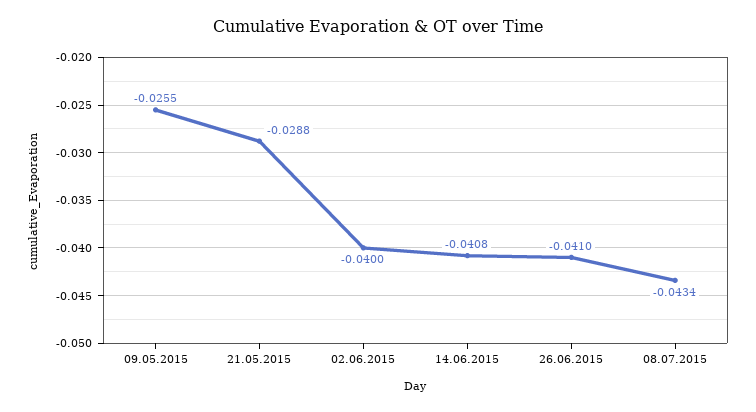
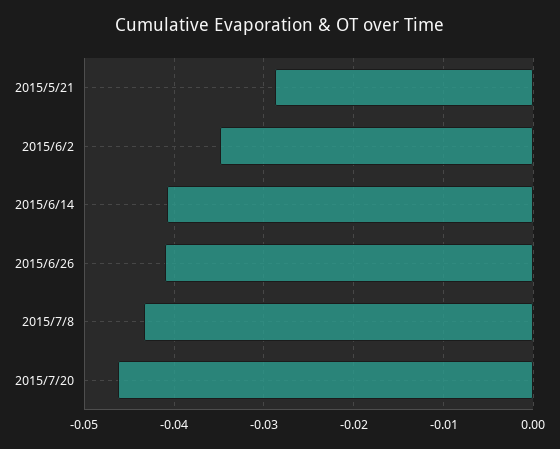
09.05.2015: -0.0255 -> none
02.06.2015: -0.04 -> -0.035
2015/7/20: none -> -0.046

